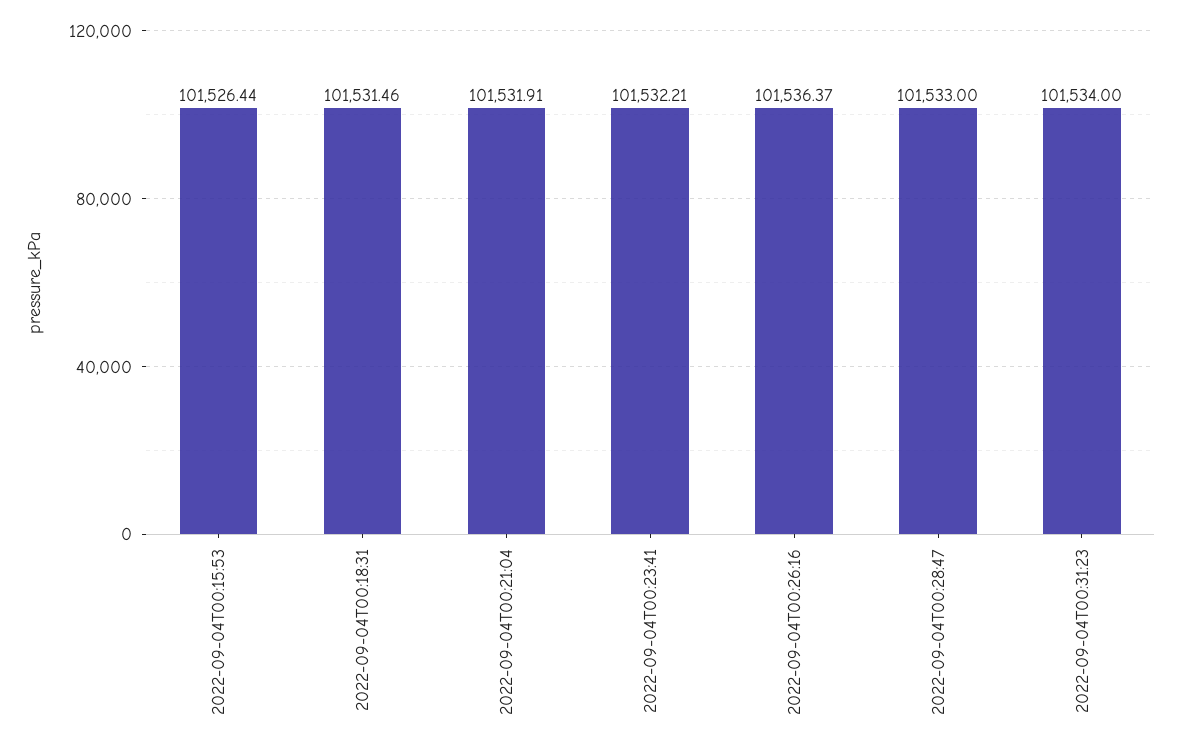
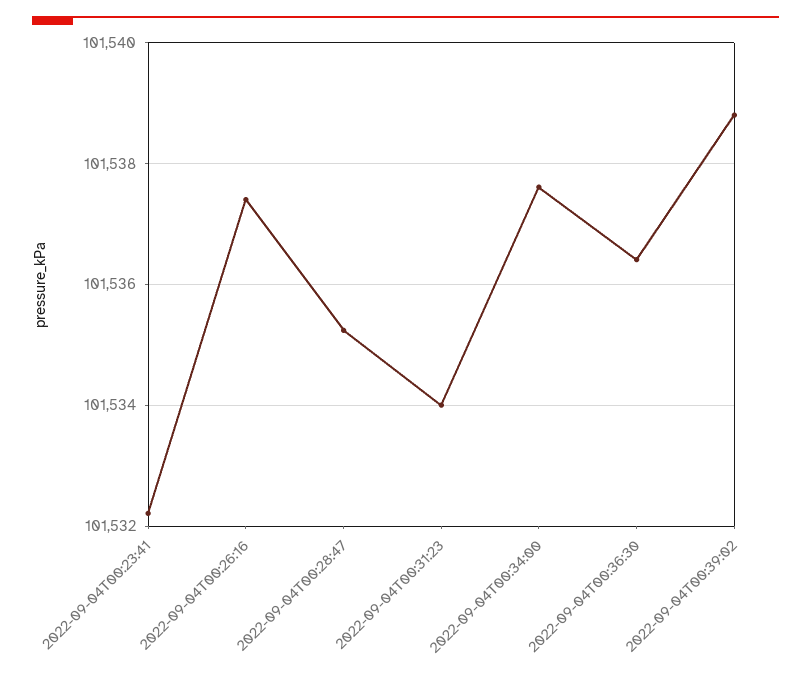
2022-09-04T00:15:53: 101526.44 -> none
2022-09-04T00:18:31: 101531.46 -> none
2022-09-04T00:21:04: 101531.91 -> none
2022-09-04T00:26:16: 101536.37 -> 101537.4
2022-09-04T00:28:47: 101533 -> 101535.2
2022-09-04T00:34:00: none -> 101537.6
2022-09-04T00:36:30: none -> 101536.4
2022-09-04T00:39:02: none -> 101538.8

